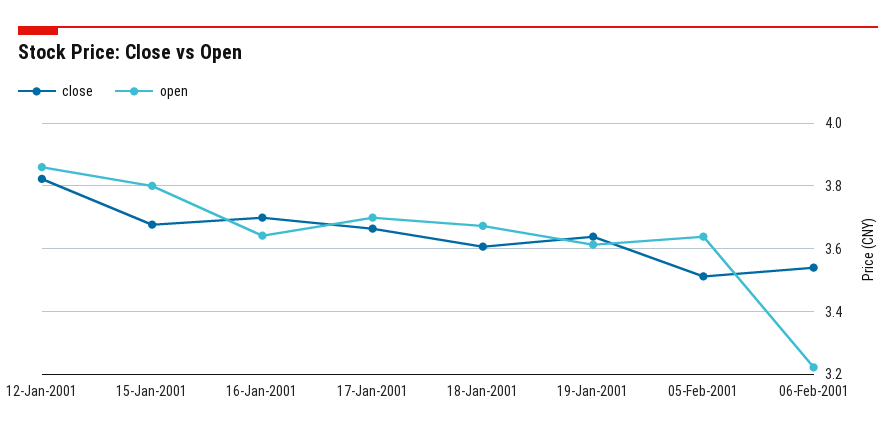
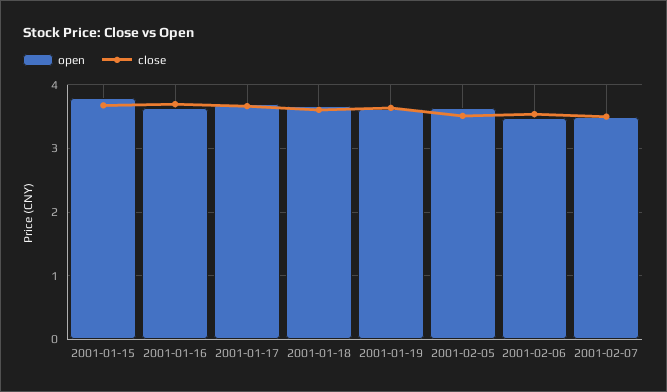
close, 12-Jan-2001: 3.82 -> none
open, 12-Jan-2001: 3.86 -> none
open, 06-Feb-2001: 3.22 -> 3.5
open, 2001-02-07: none -> 3.5
close, 2001-02-07: none -> 3.5

